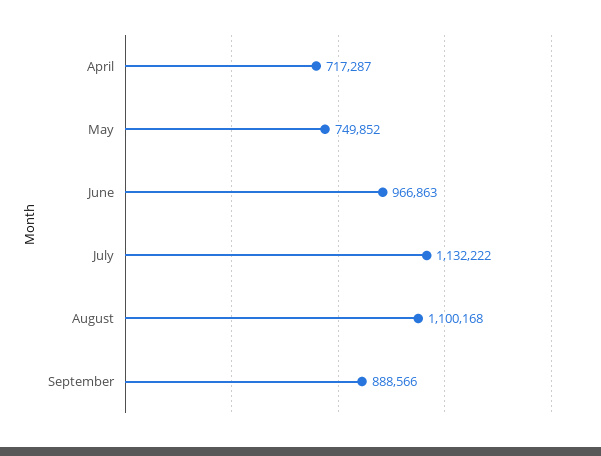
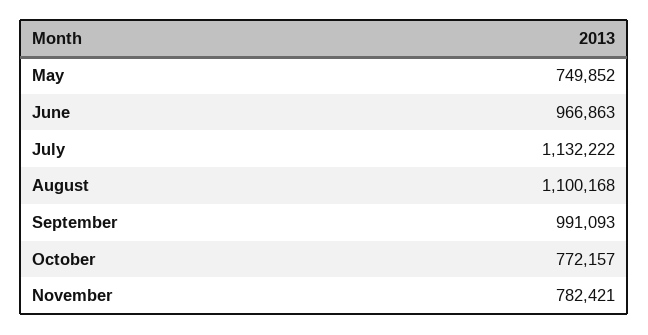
April: 717287 -> none
September: 888566 -> 991093
October: none -> 772157
November: none -> 782421

